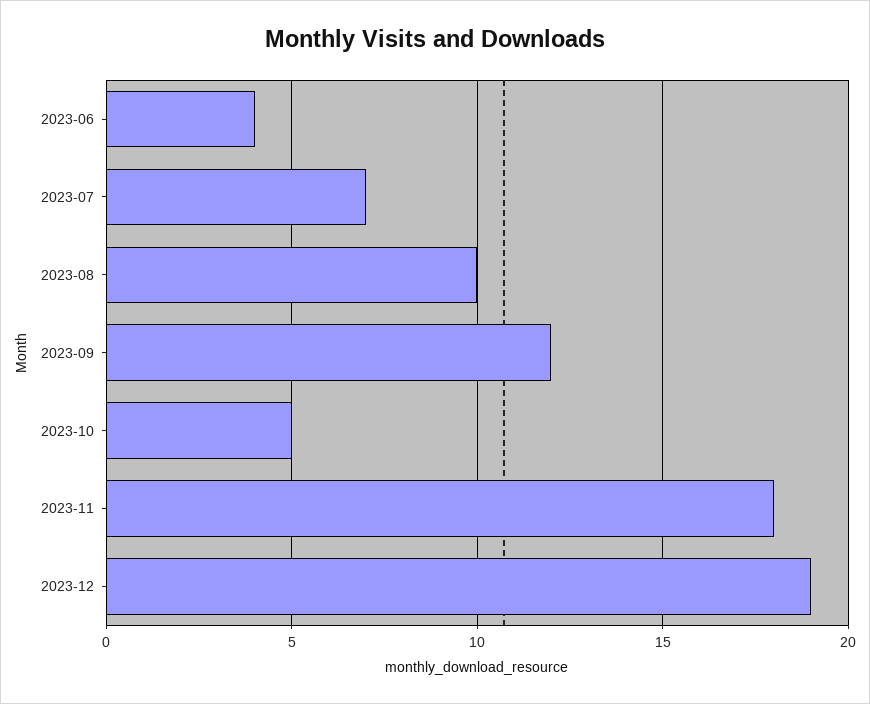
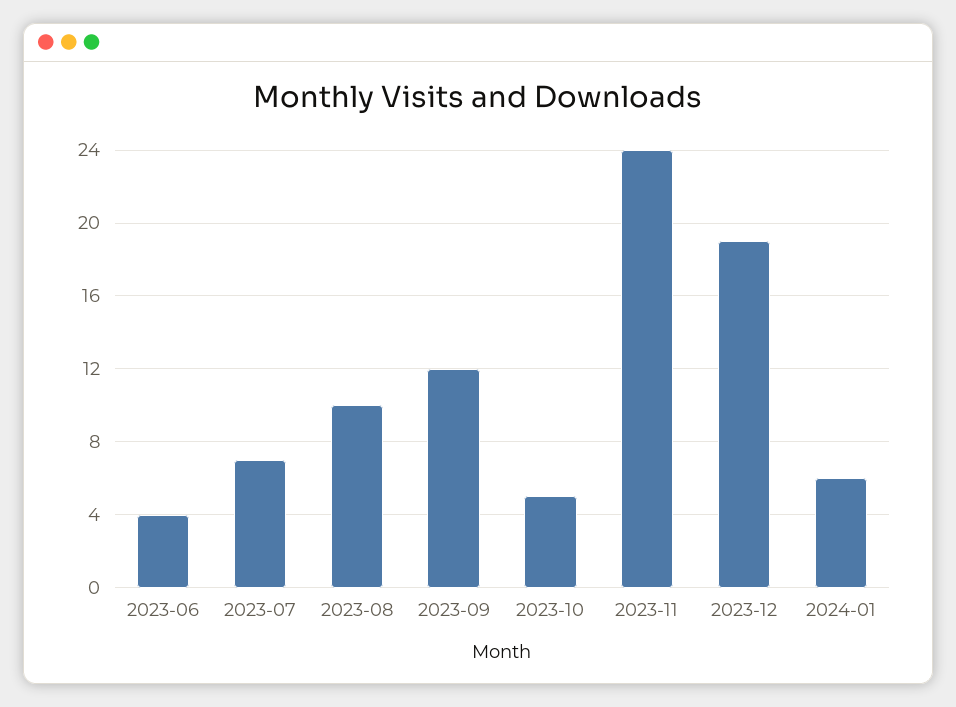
2023-11: 18 -> 24
2024-01: none -> 6

